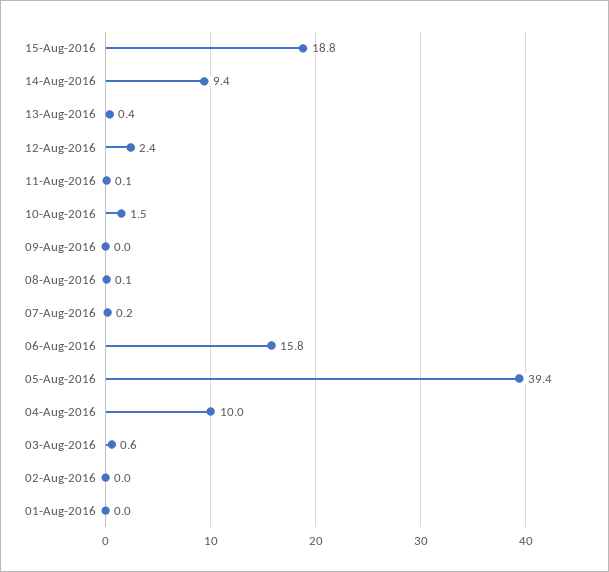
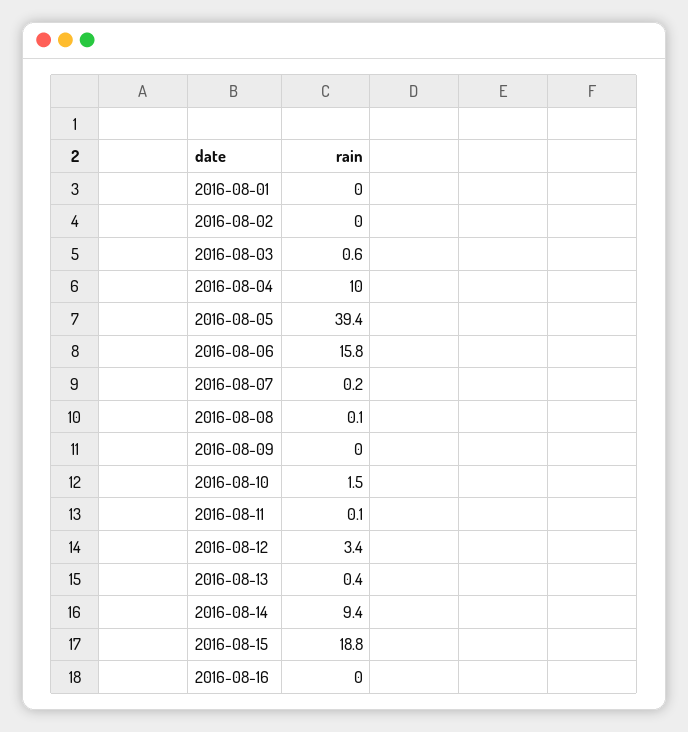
12-Aug-2016: 2.4 -> 3.4
2016-08-16: none -> 0

